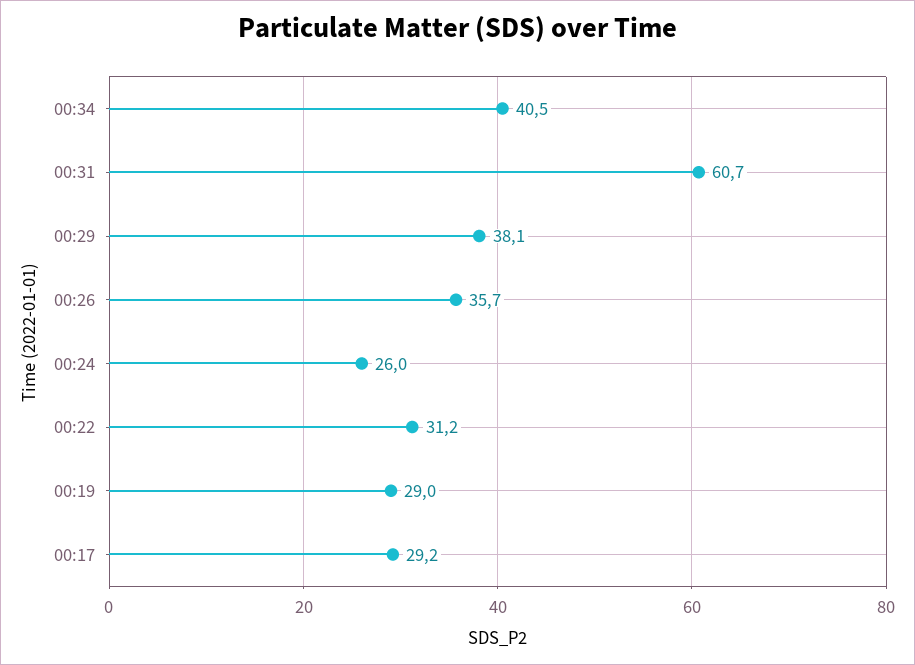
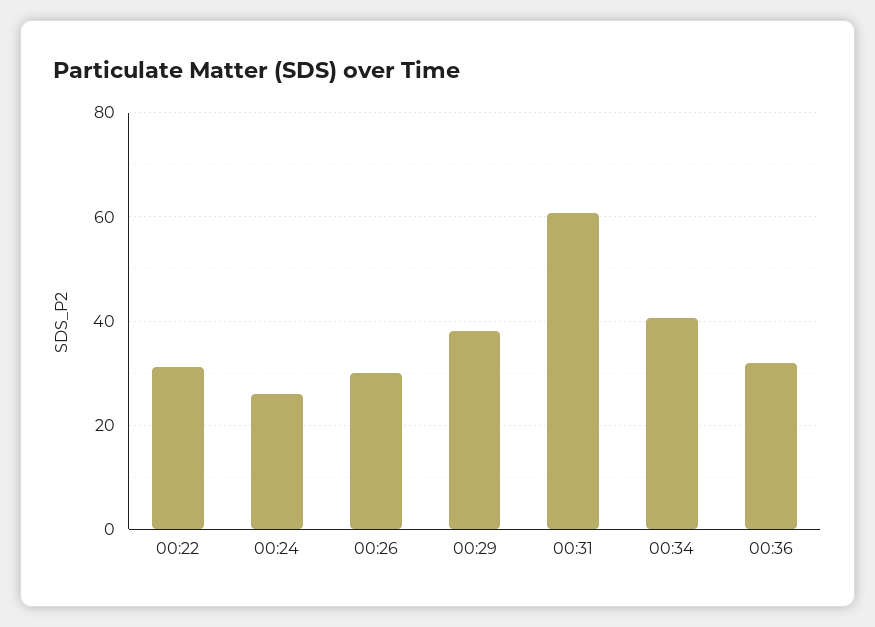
00:26: 35.7 -> 30
00:19: 29 -> none
00:17: 29.2 -> none
00:36: none -> 32

